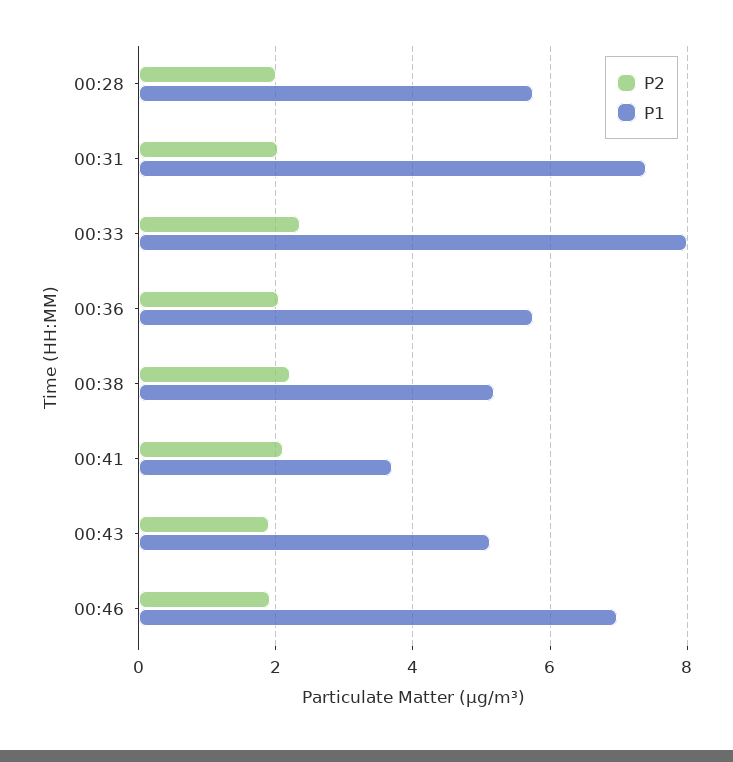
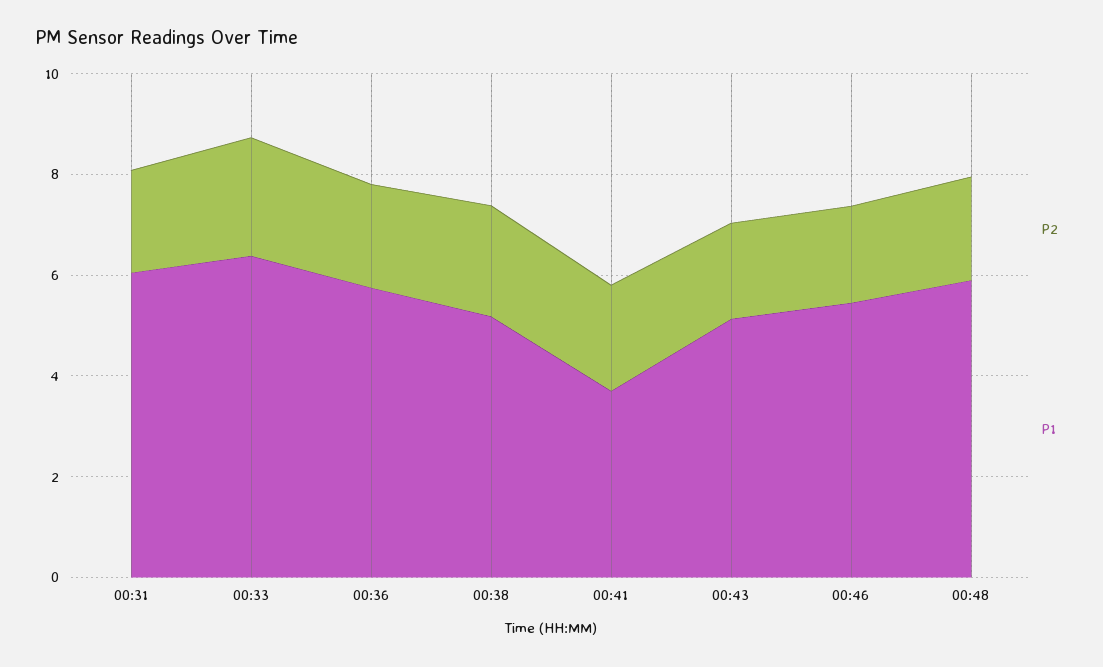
P2, 00:28: 2 -> none
P1, 00:28: 5.8 -> none
P1, 00:31: 7.4 -> 6
P1, 00:33: 8 -> 6.5
P1, 00:46: 7 -> 5.5
P2, 00:48: none -> 2
P1, 00:48: none -> 6

